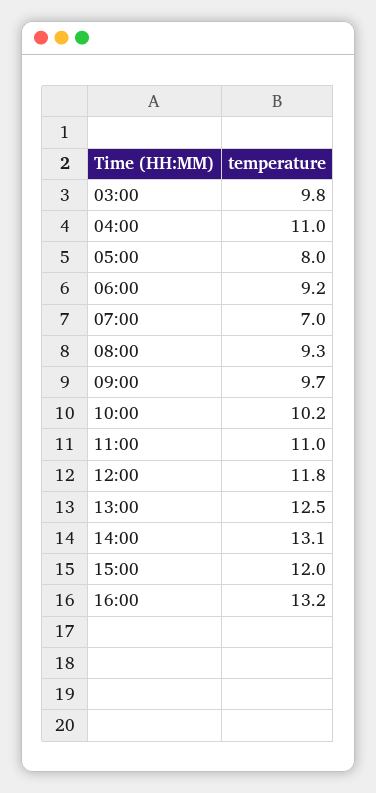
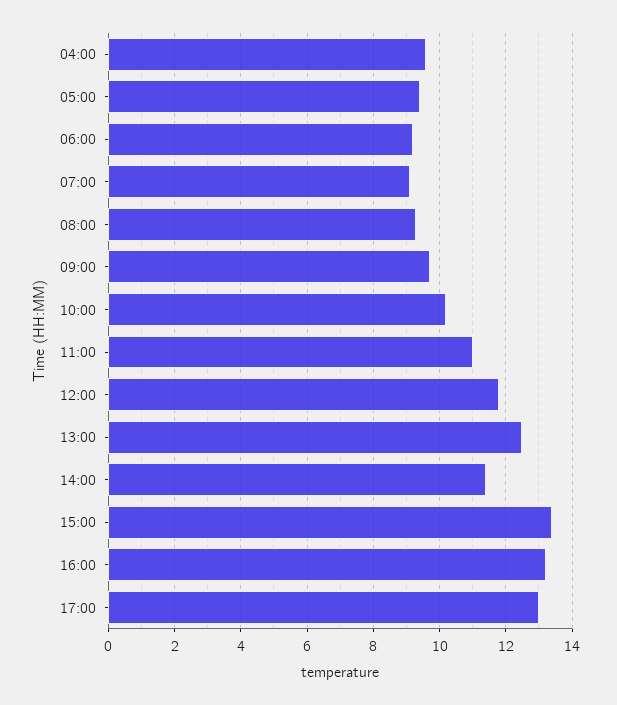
03:00: 9.8 -> none
04:00: 11 -> 9.5
05:00: 8 -> 9.5
07:00: 7 -> 9
14:00: 13.1 -> 11.5
15:00: 12 -> 13.5
17:00: none -> 13

